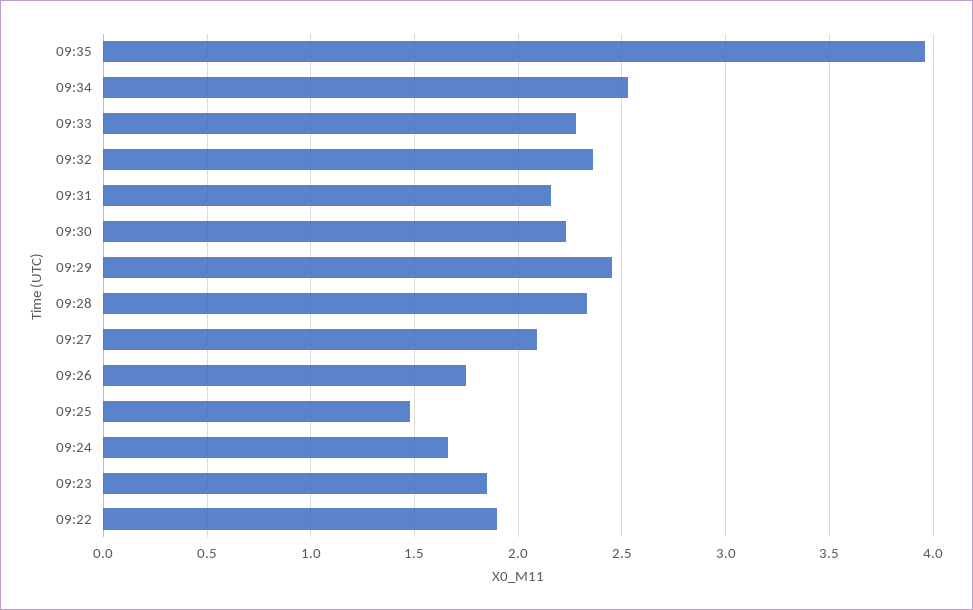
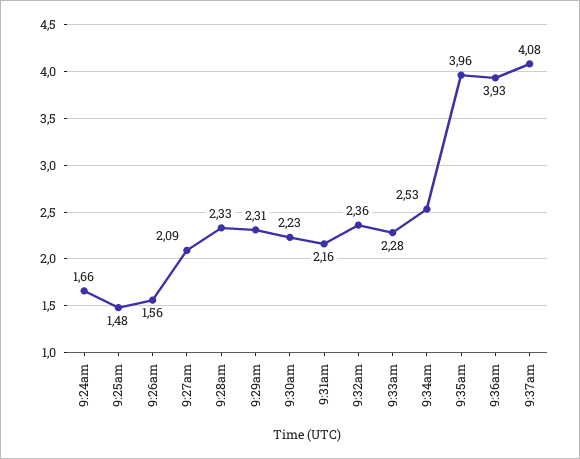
09:29: 2.45 -> 2.31
09:26: 1.75 -> 1.56
09:23: 1.85 -> none
09:22: 1.9 -> none
9:36am: none -> 3.93
9:37am: none -> 4.08

